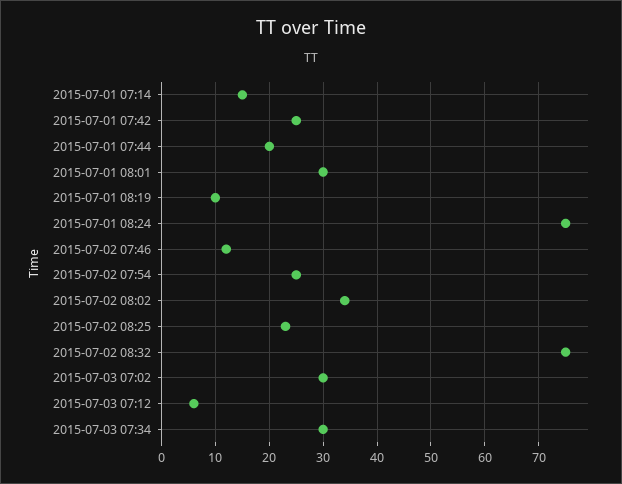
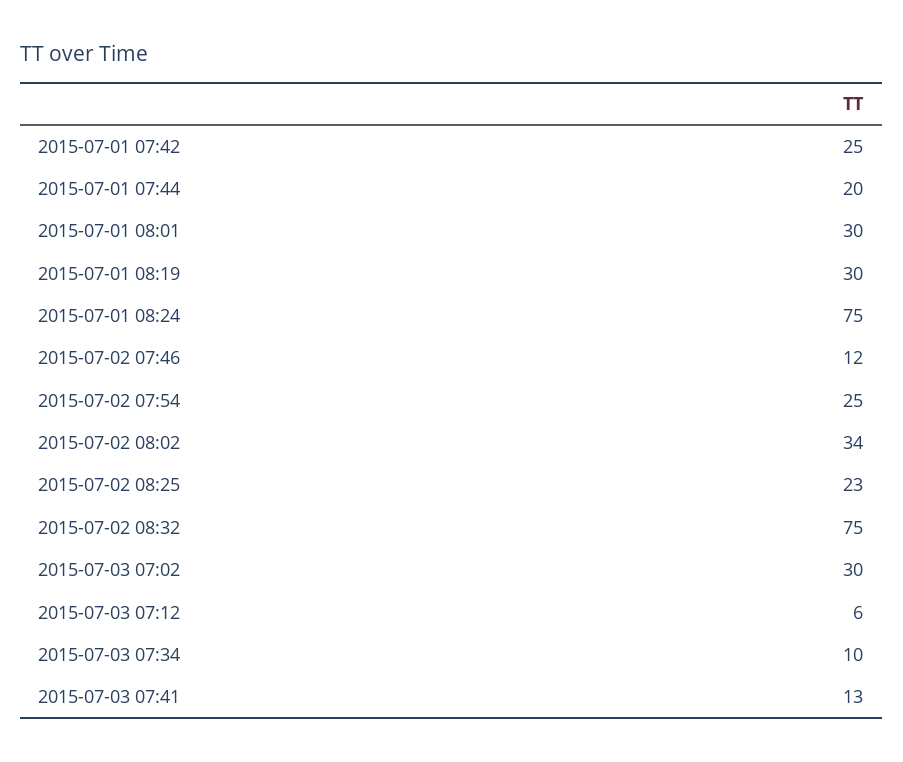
2015-07-01 07:14: 15 -> none
2015-07-01 08:19: 10 -> 30
2015-07-03 07:34: 30 -> 10
2015-07-03 07:41: none -> 13

